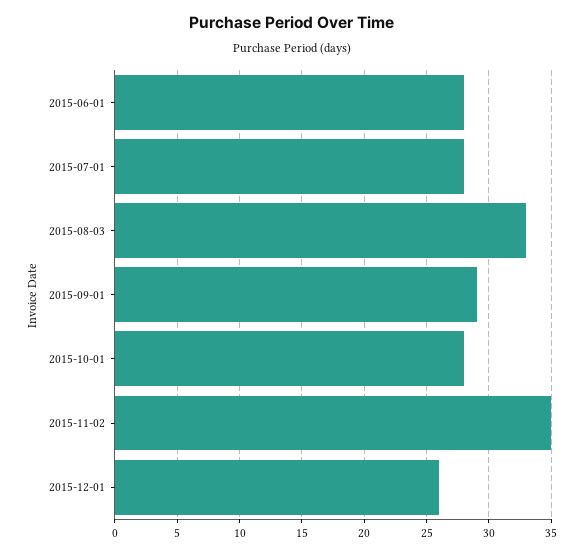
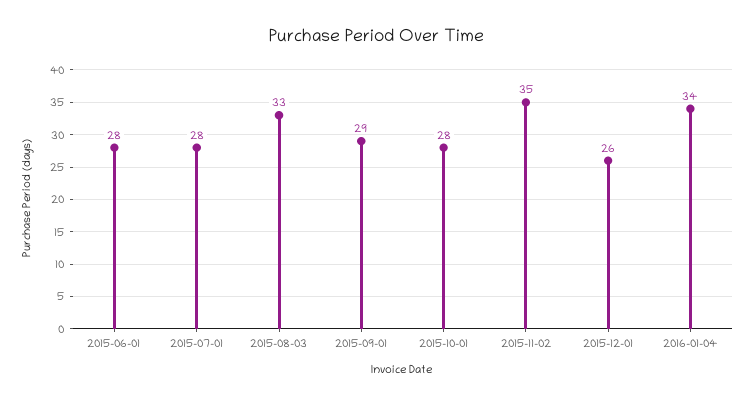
2016-01-04: none -> 34

